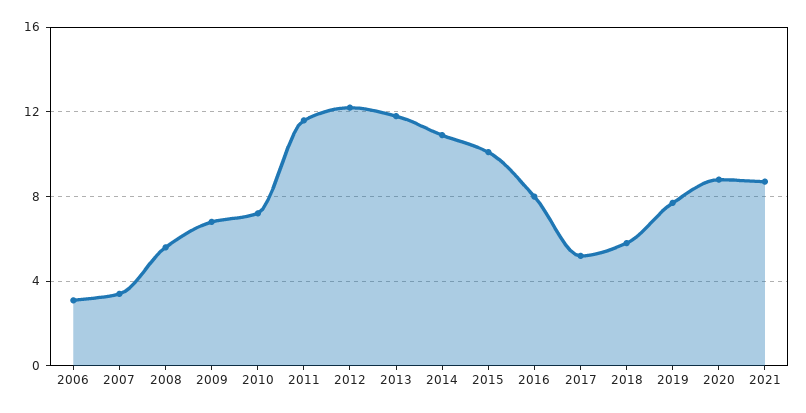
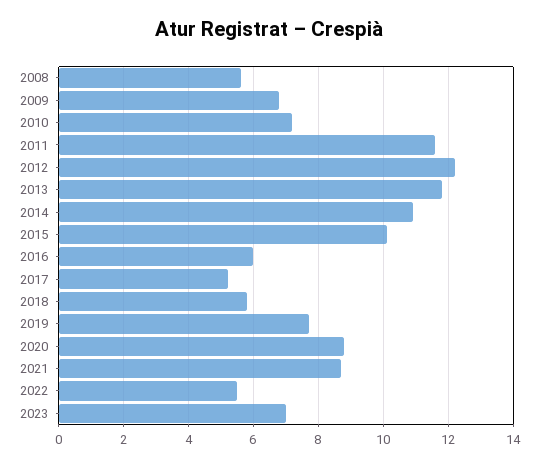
2006: 3 -> none
2007: 3.5 -> none
2016: 8 -> 6
2022: none -> 5.5
2023: none -> 7

